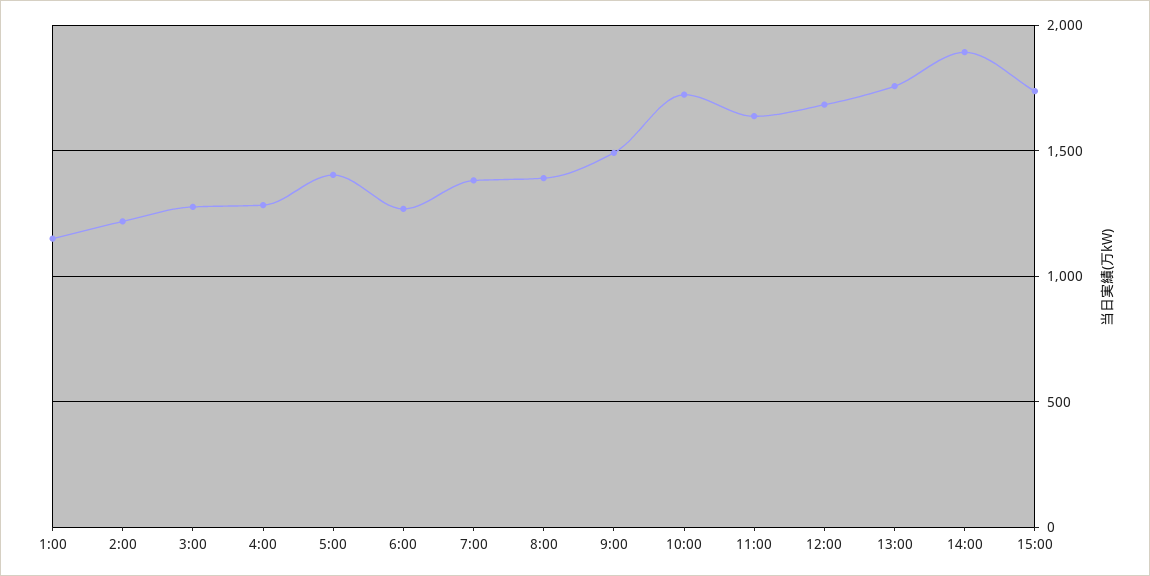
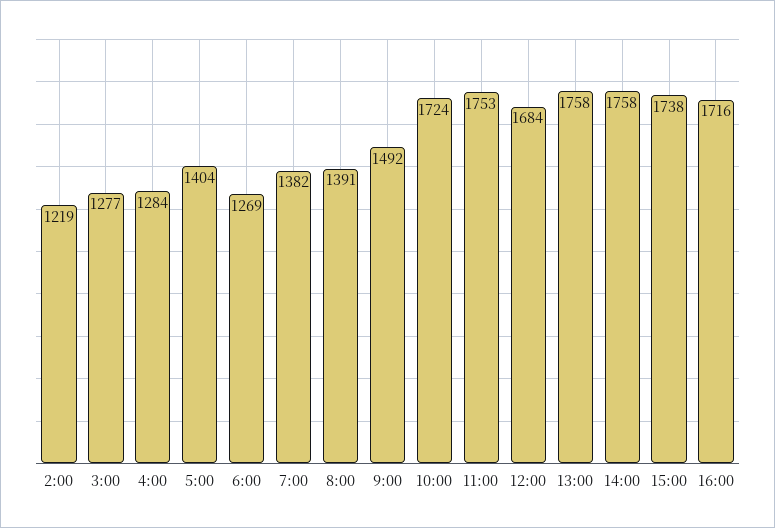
1:00: 1150 -> none
11:00: 1650 -> 1753
14:00: 1900 -> 1758
16:00: none -> 1716

